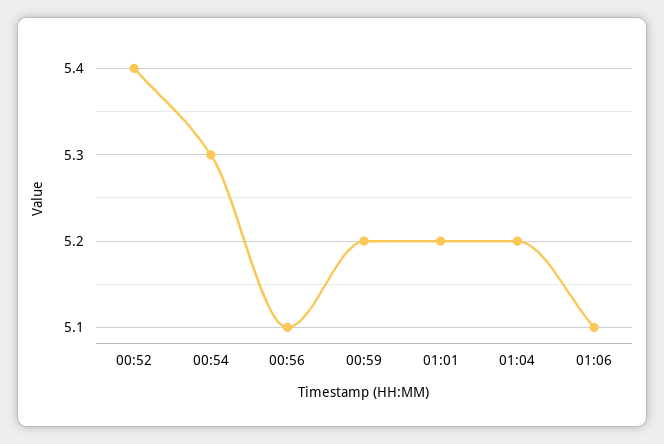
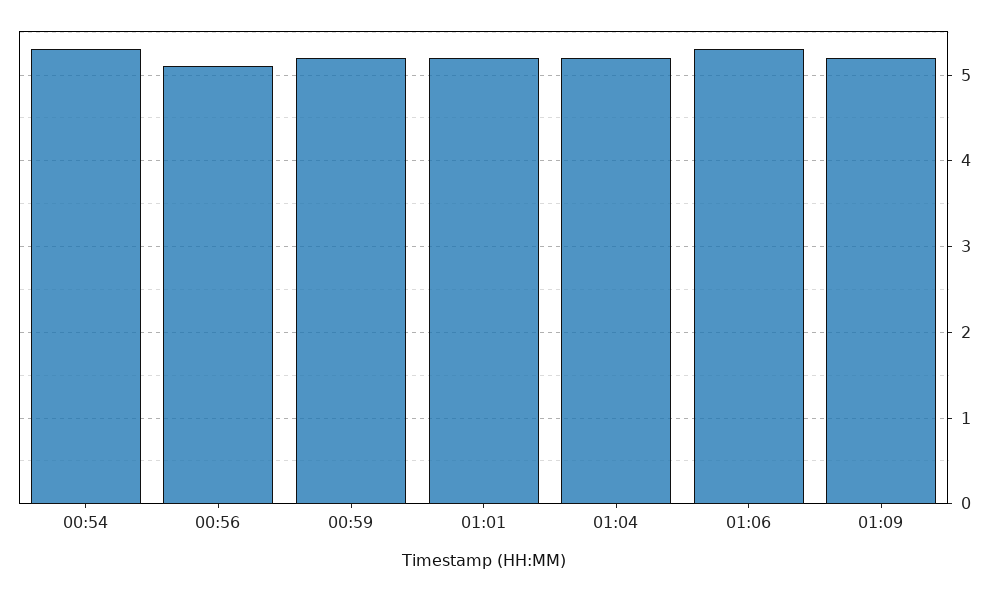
00:52: 5.4 -> none
01:06: 5.1 -> 5.3
01:09: none -> 5.2

